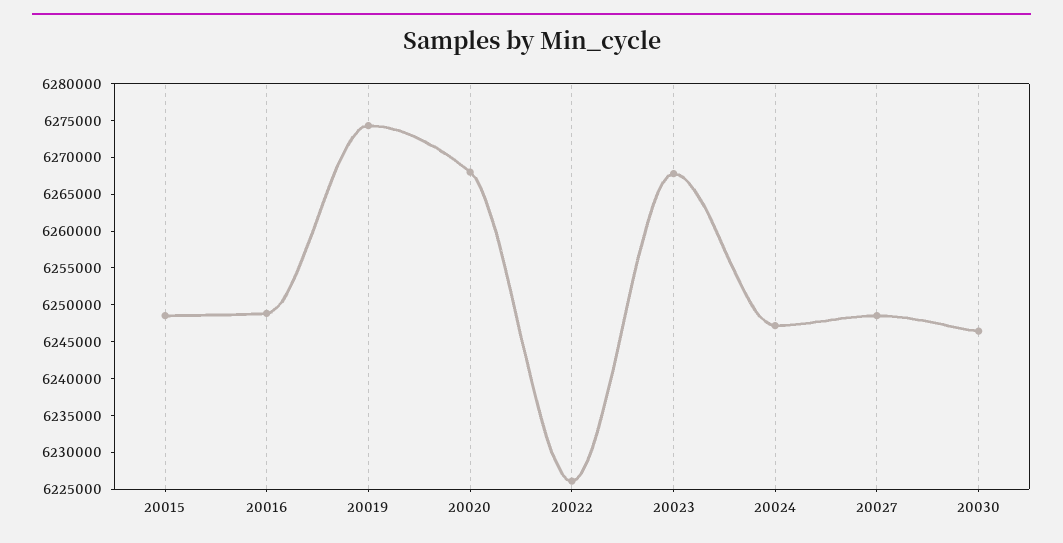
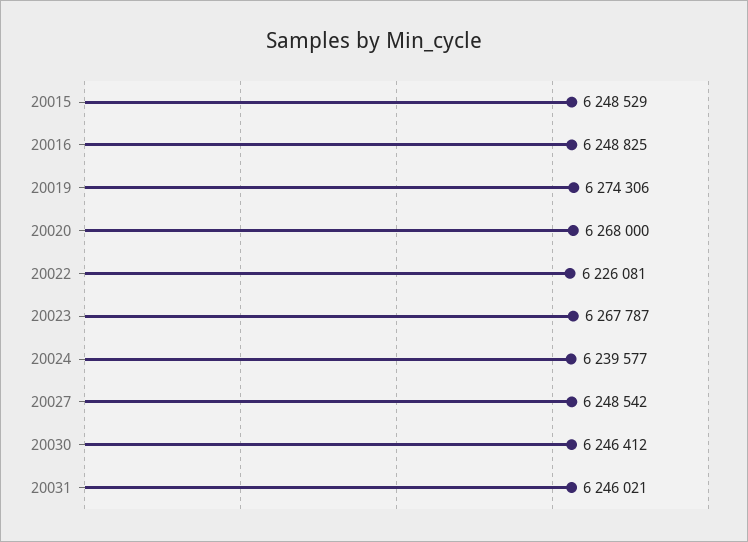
20024: 6247500 -> 6239577
20031: none -> 6246021

